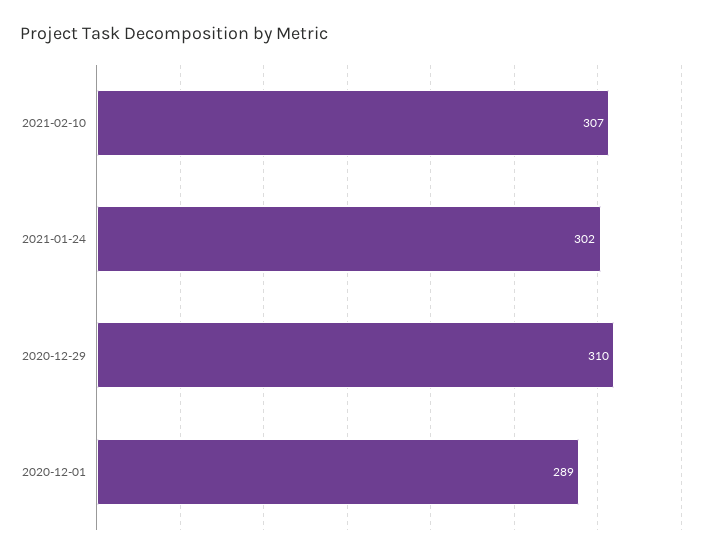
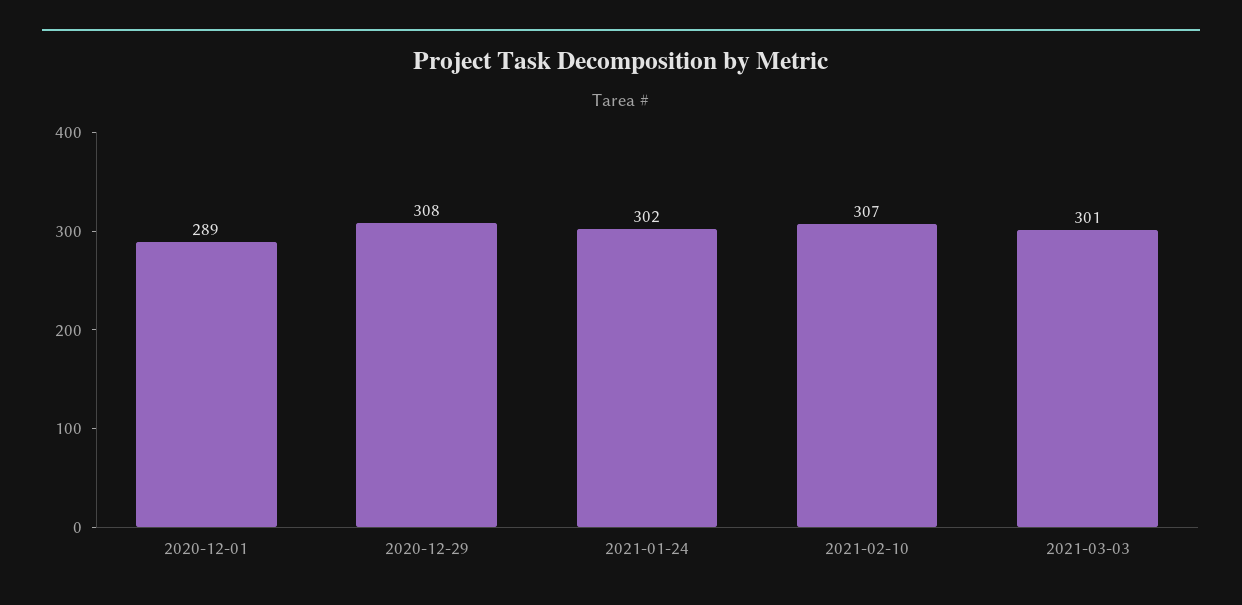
2020-12-29: 310 -> 308
2021-03-03: none -> 301

